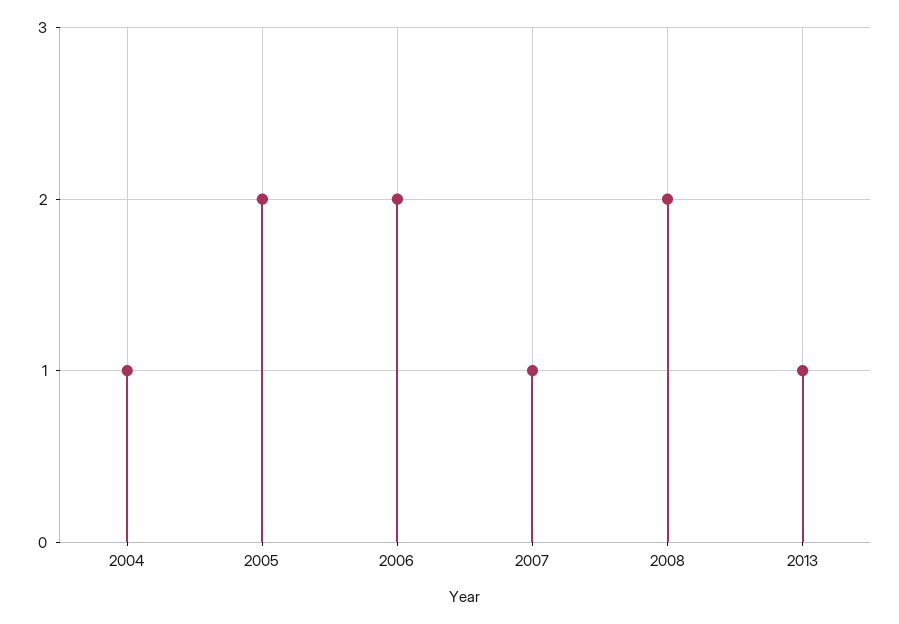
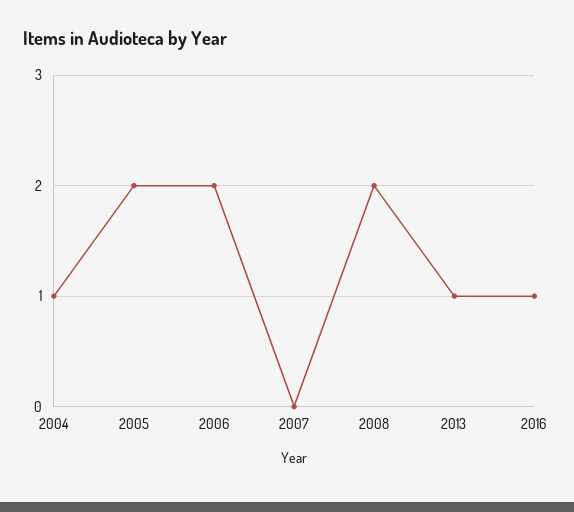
2007: 1 -> 0
2016: none -> 1

